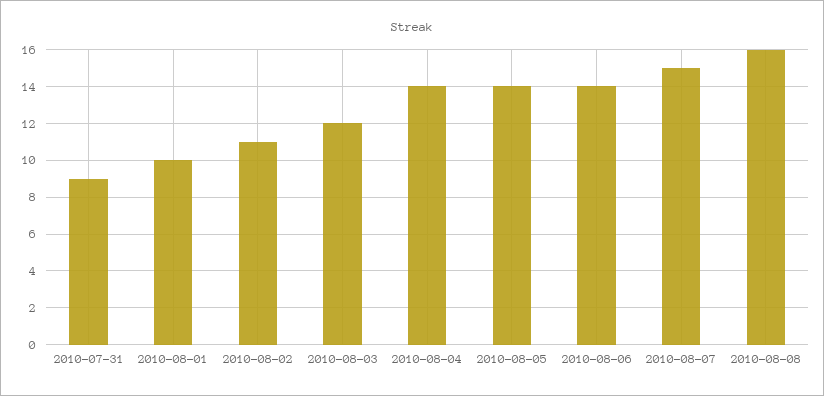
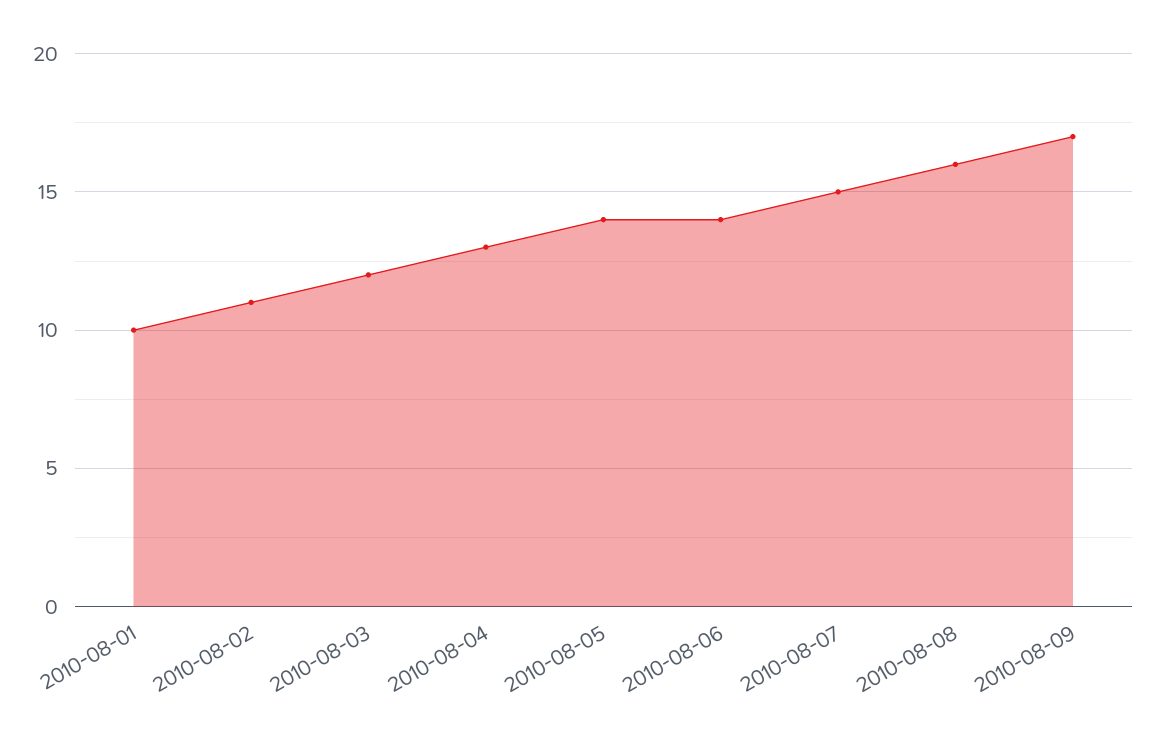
2010-07-31: 9 -> none
2010-08-04: 14 -> 13
2010-08-09: none -> 17

